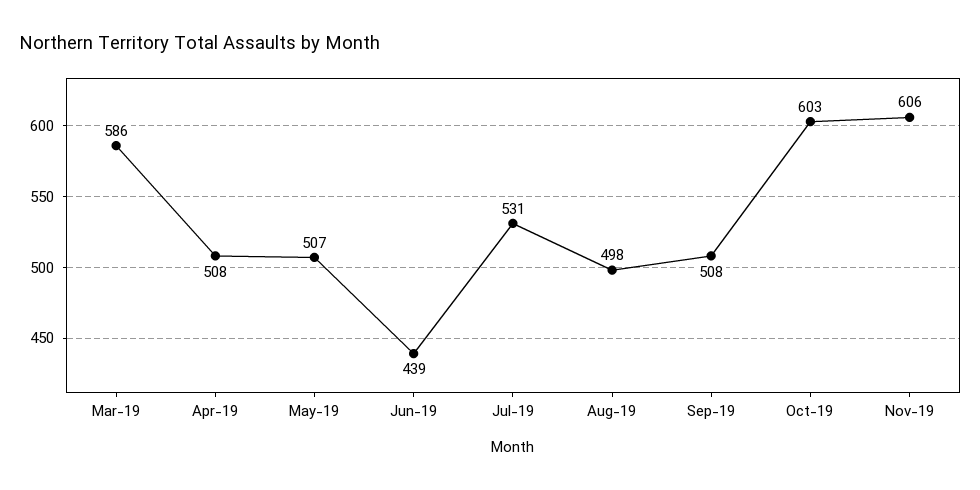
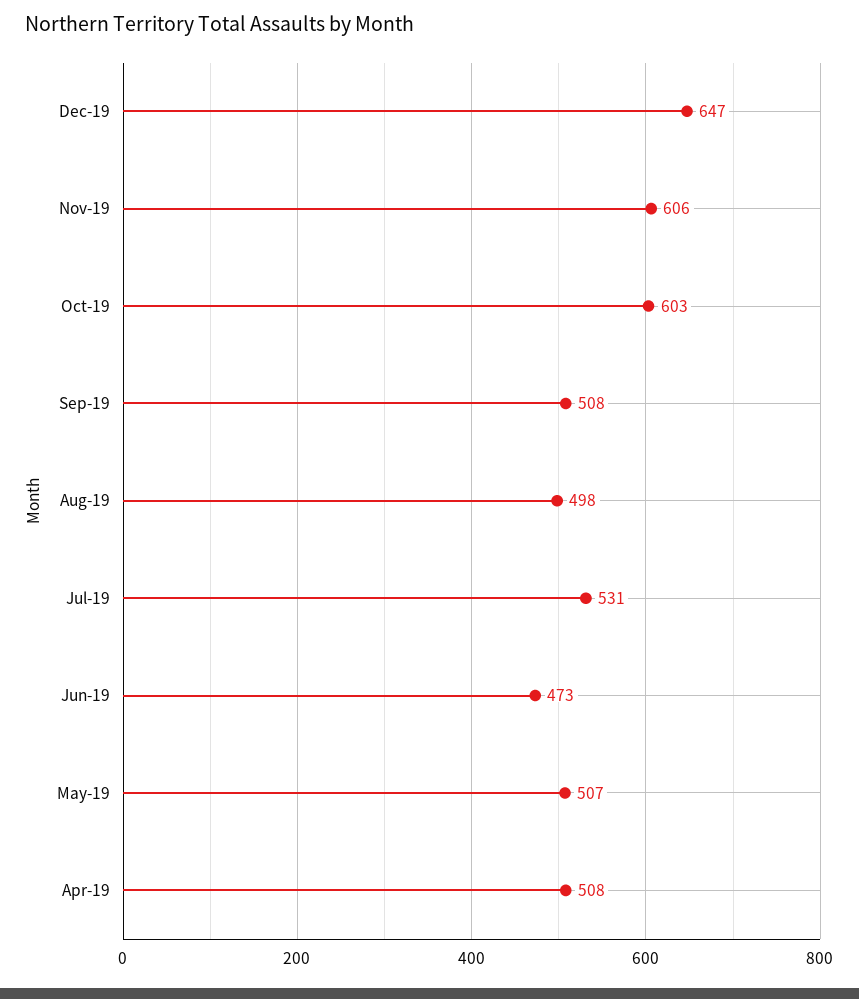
Mar-19: 586 -> none
Jun-19: 439 -> 473
Dec-19: none -> 647

